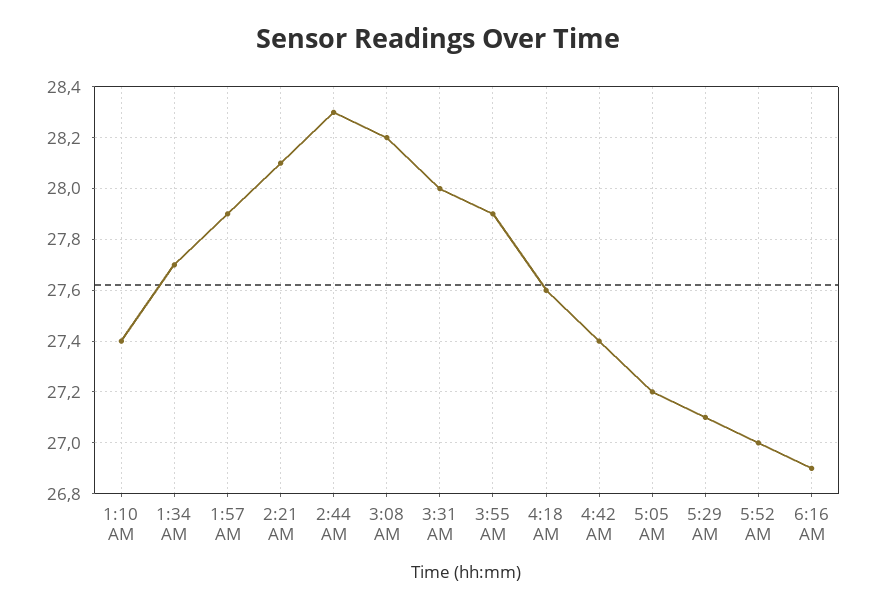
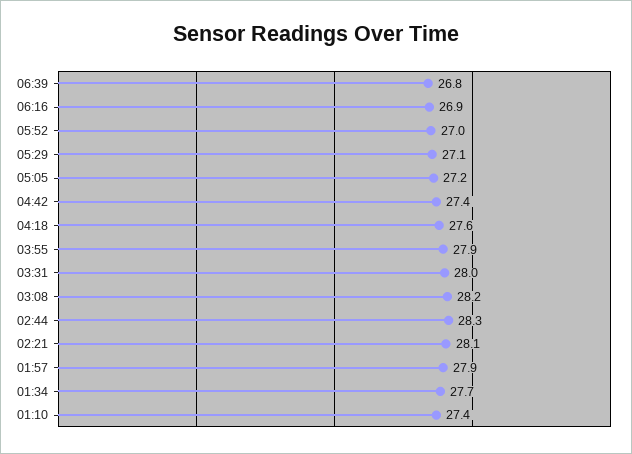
06:39: none -> 26.8

